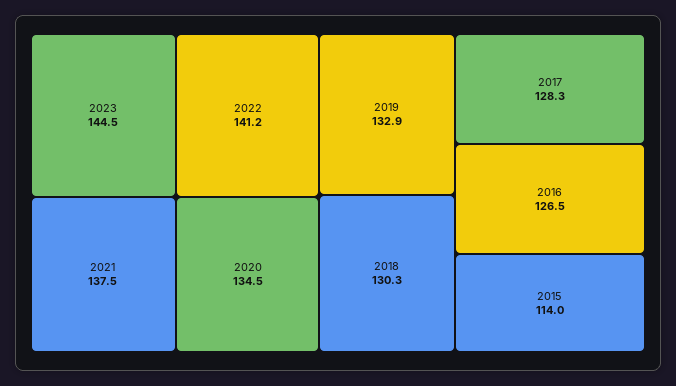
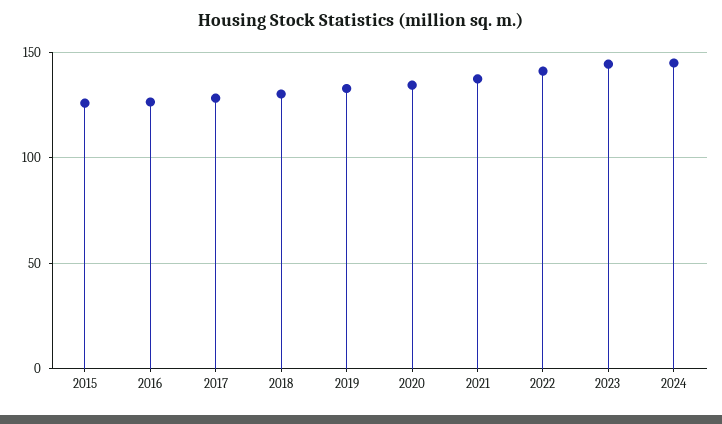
2015: 114 -> 125
2024: none -> 145

